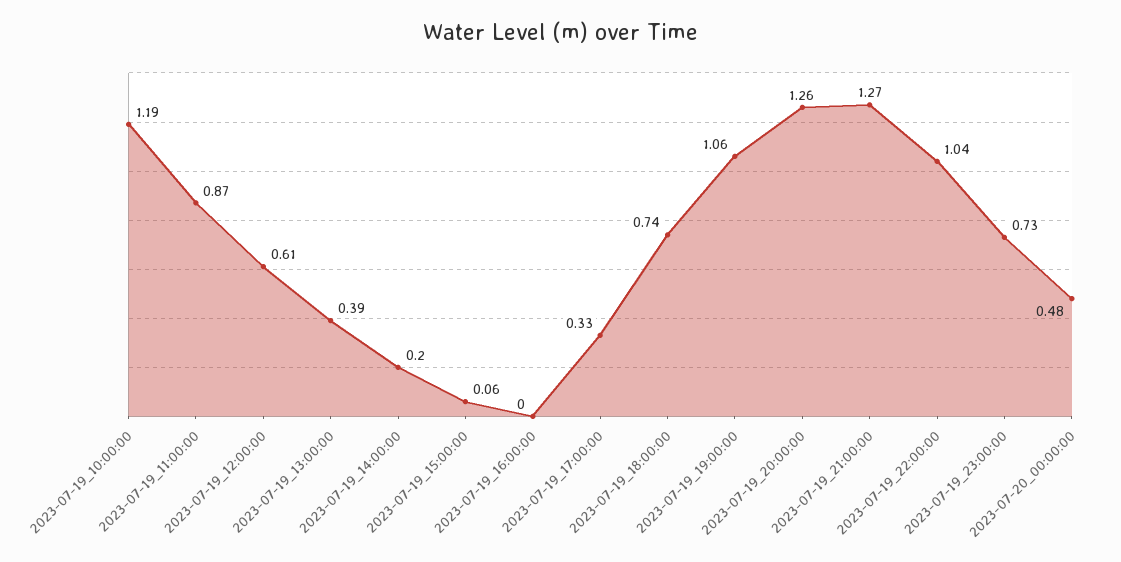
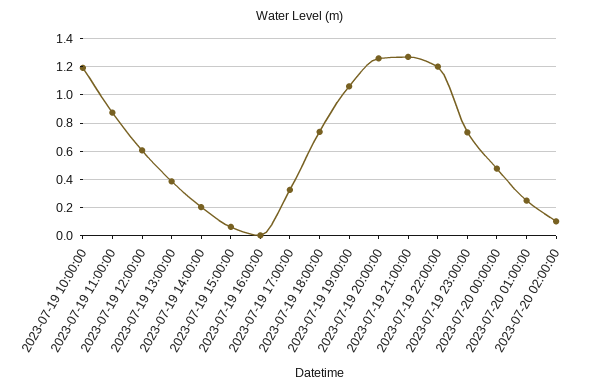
2023-07-19_22:00:00: 1.04 -> 1.2
2023-07-20 01:00:00: none -> 0.25
2023-07-20 02:00:00: none -> 0.1

